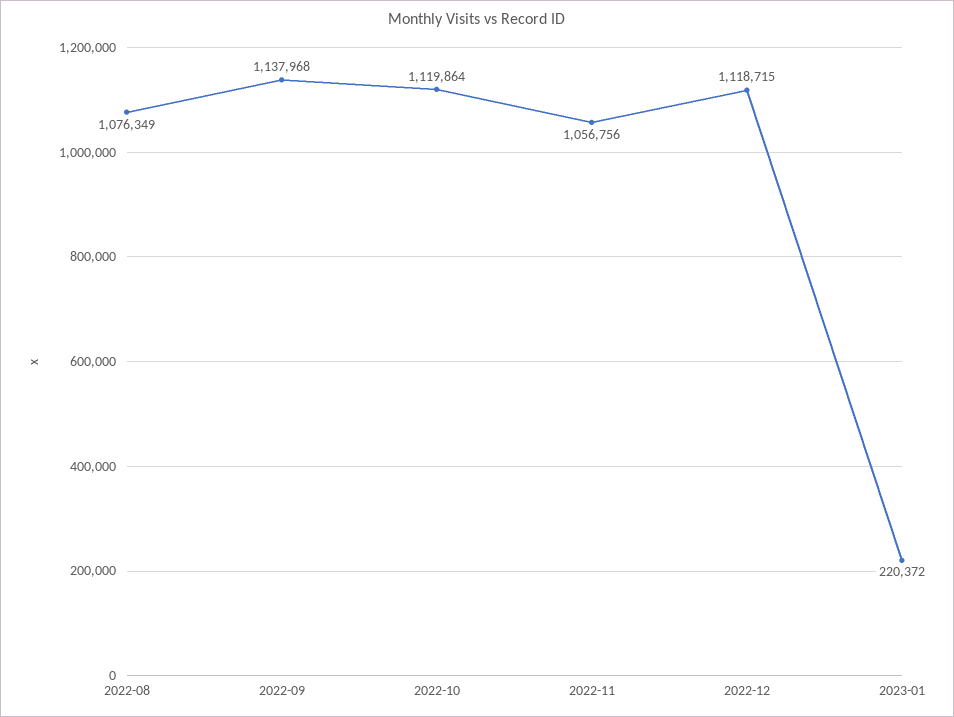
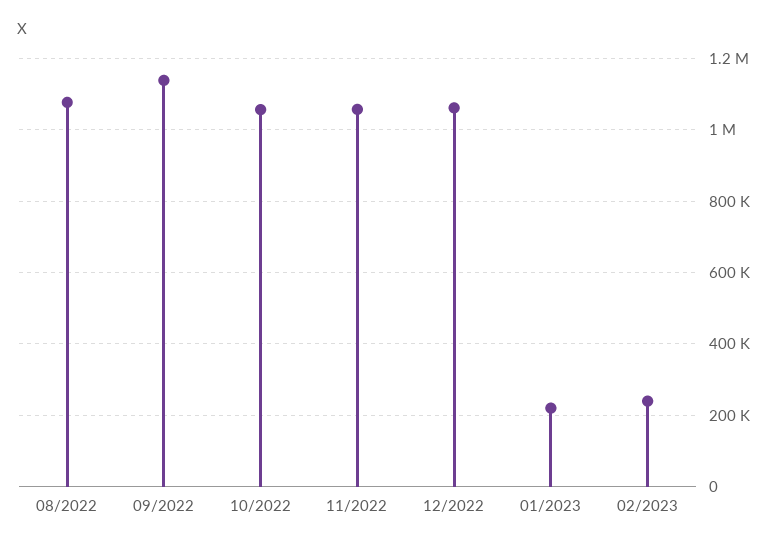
2022-10: 1119864 -> 1060000
2022-12: 1118715 -> 1060000
02/2023: none -> 240000

